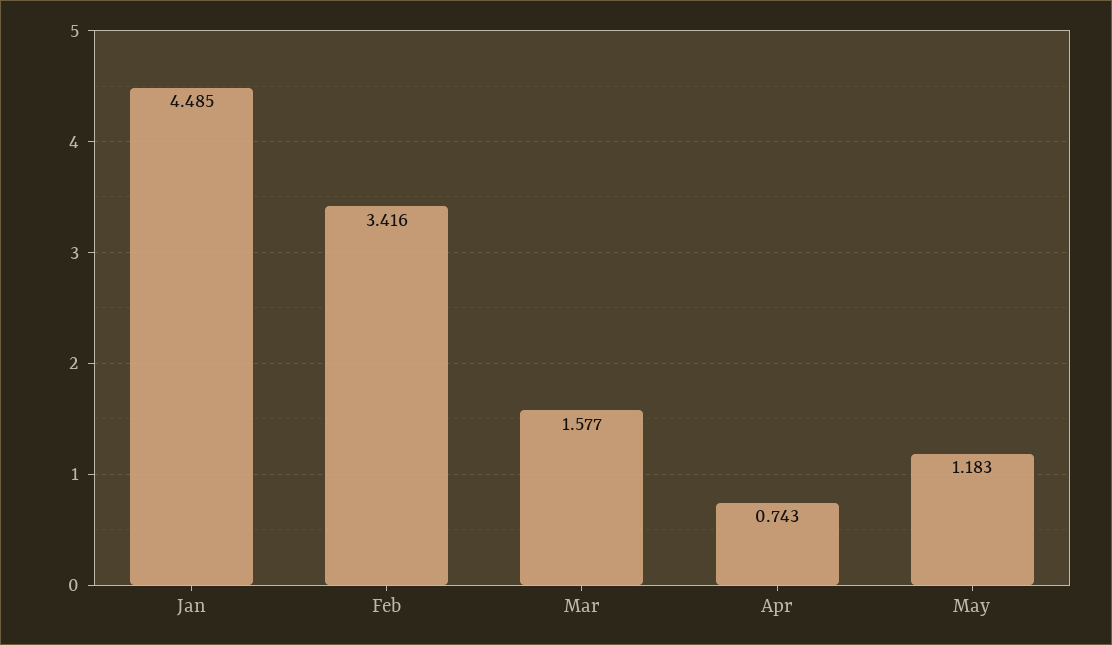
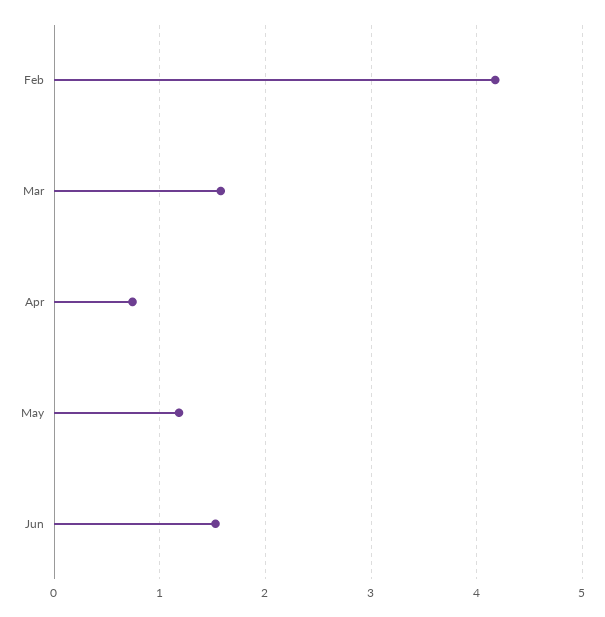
Jan: 4.485 -> none
Feb: 3.416 -> 4.2
Jun: none -> 1.5

